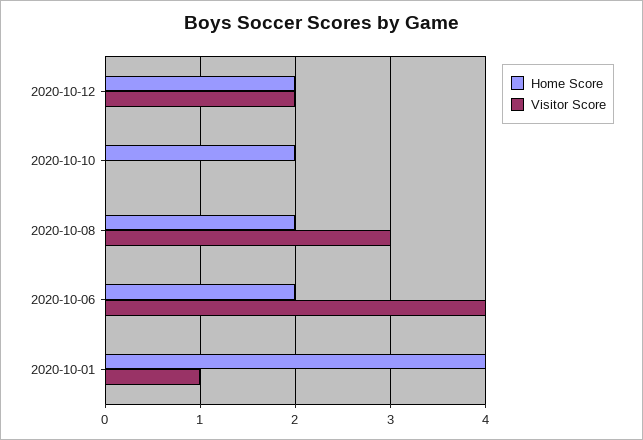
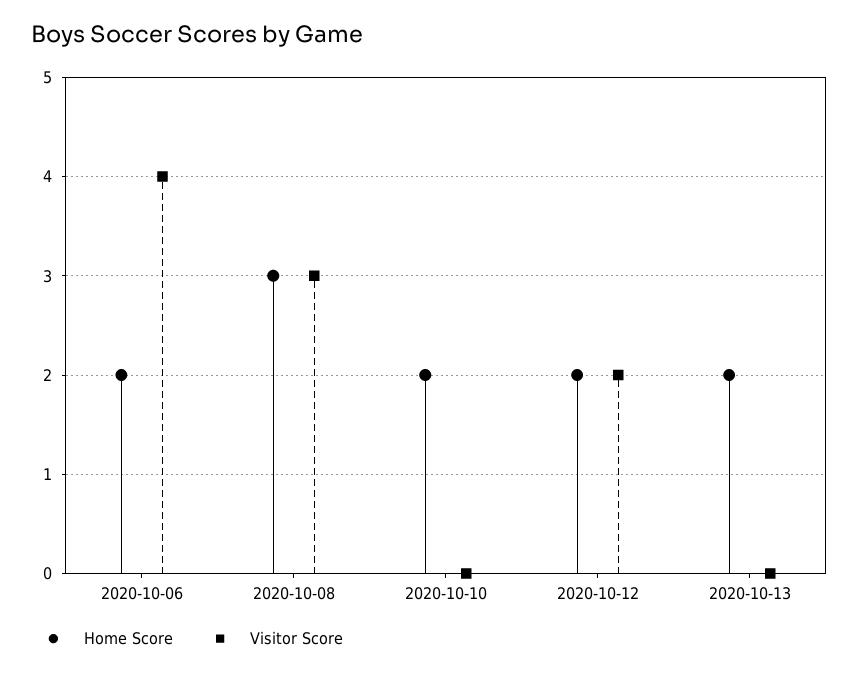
Home Score, 2020-10-08: 2 -> 3
Home Score, 2020-10-01: 4 -> none
Visitor Score, 2020-10-01: 1 -> none
Home Score, 2020-10-13: none -> 2
Visitor Score, 2020-10-13: none -> 0

